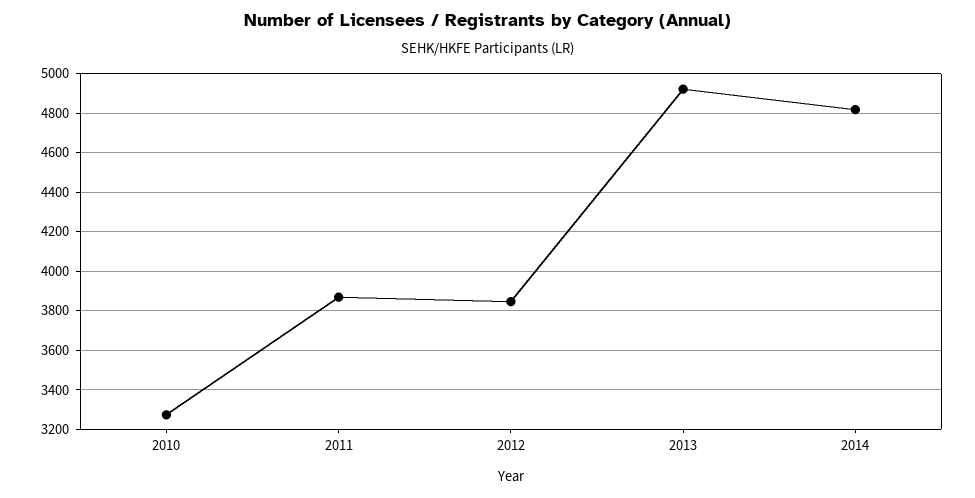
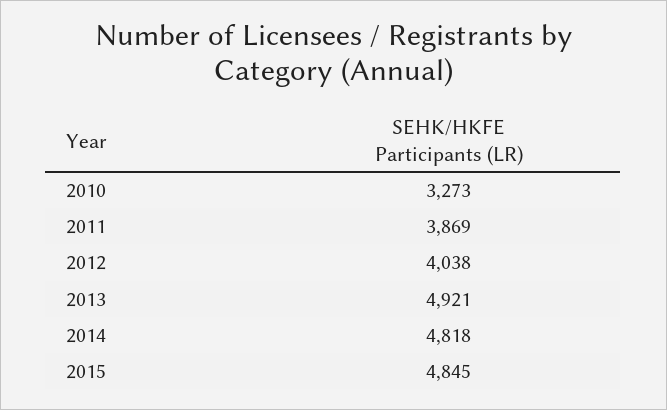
2012: 3850 -> 4038
2015: none -> 4845

